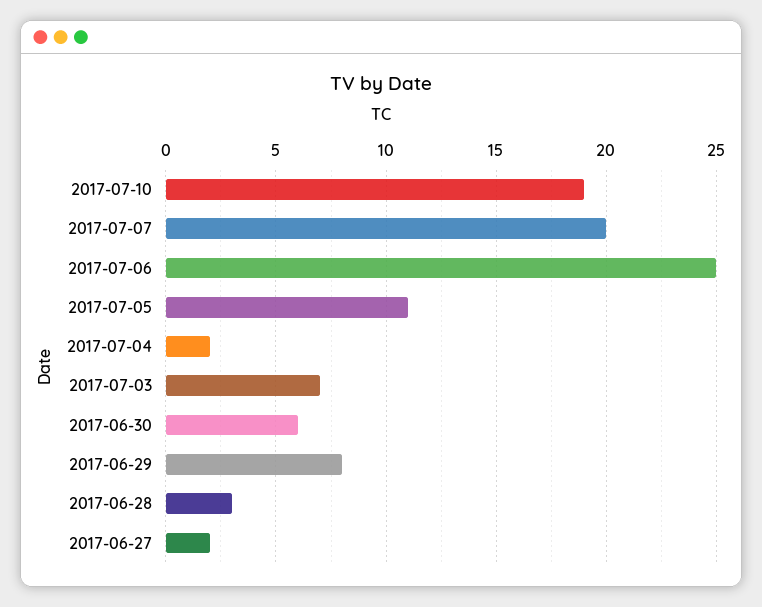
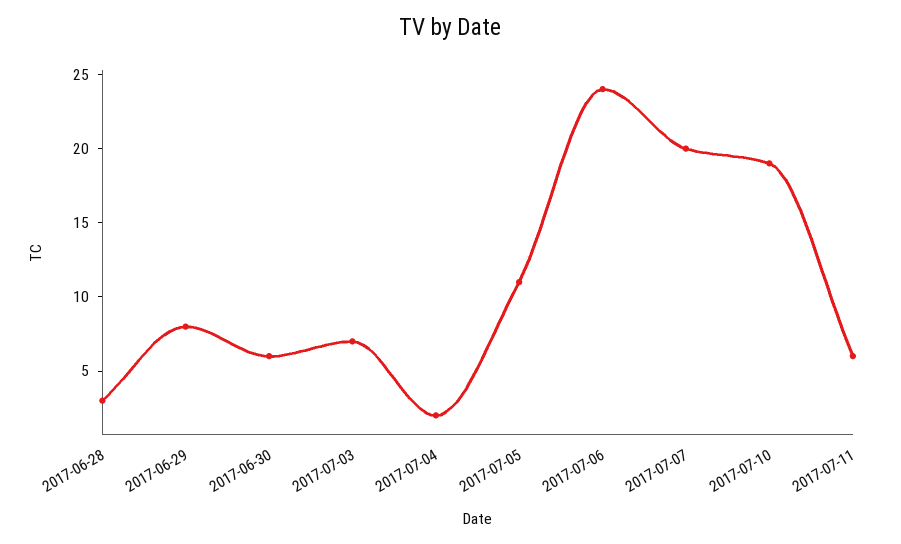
2017-07-06: 25 -> 24
2017-06-27: 2 -> none
2017-07-11: none -> 6

